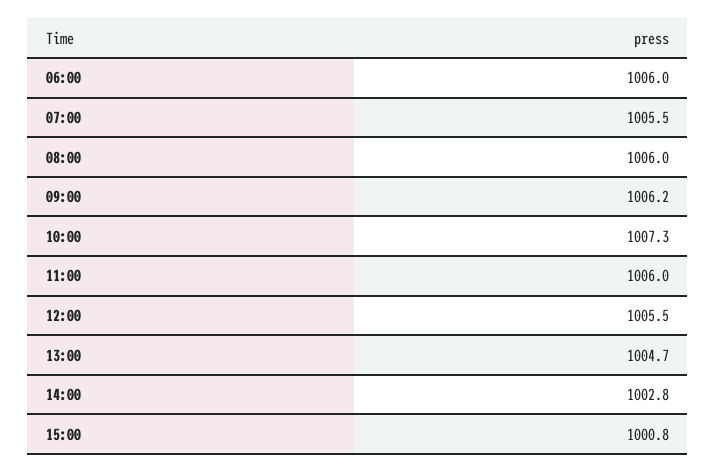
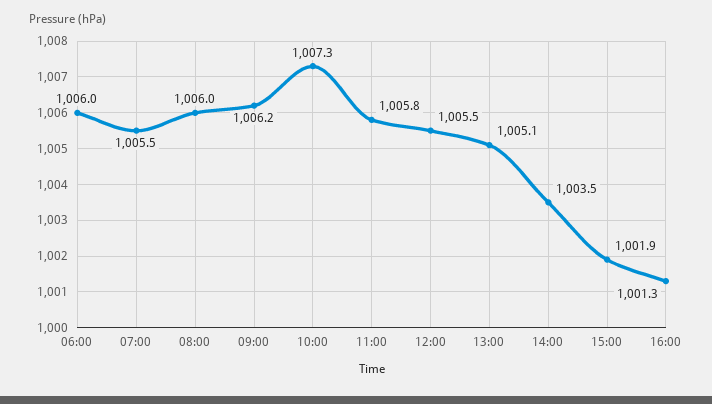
11:00: 1006 -> 1005.8
13:00: 1004.7 -> 1005.1
14:00: 1002.8 -> 1003.5
15:00: 1000.8 -> 1001.9
16:00: none -> 1001.3

